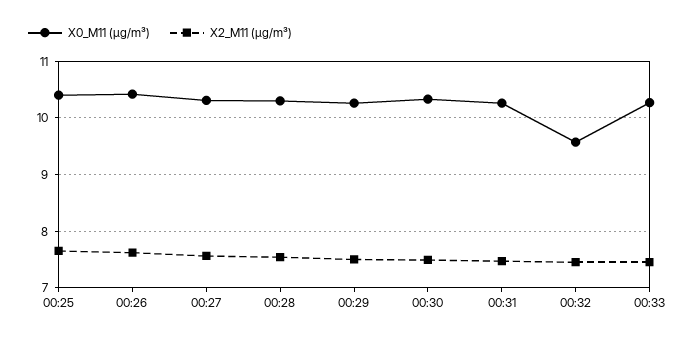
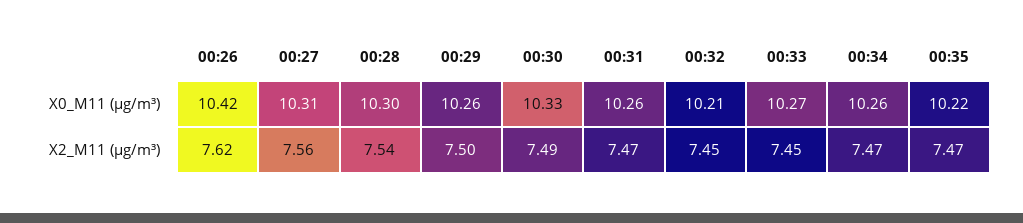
X0_M11 (μg/m³), 00:25: 10.4 -> none
X2_M11 (μg/m³), 00:25: 7.6 -> none
X0_M11 (μg/m³), 00:32: 9.6 -> 10.21
X0_M11 (μg/m³), 00:34: none -> 10.26
X0_M11 (μg/m³), 00:35: none -> 10.22
X2_M11 (μg/m³), 00:34: none -> 7.47
X2_M11 (μg/m³), 00:35: none -> 7.47

